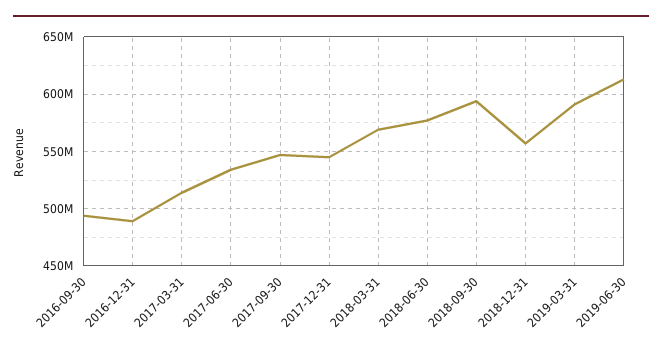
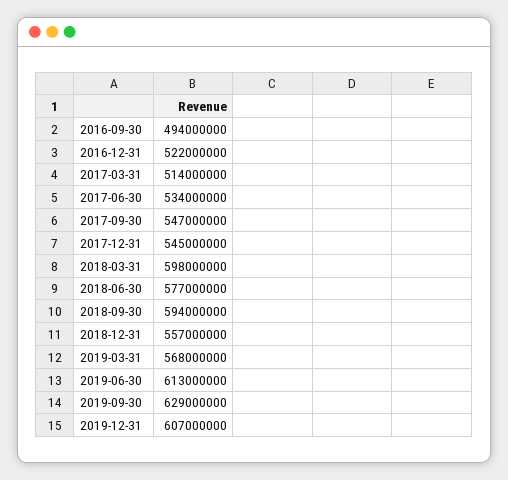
2016-12-31: 490000000 -> 522000000
2018-03-31: 570000000 -> 598000000
2019-03-31: 590000000 -> 568000000
2019-09-30: none -> 629000000
2019-12-31: none -> 607000000

